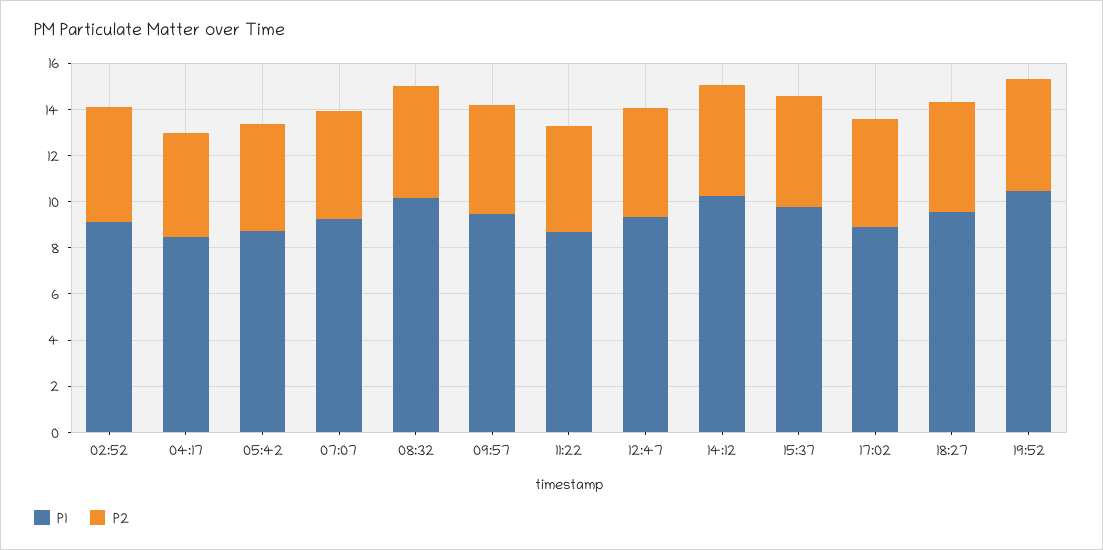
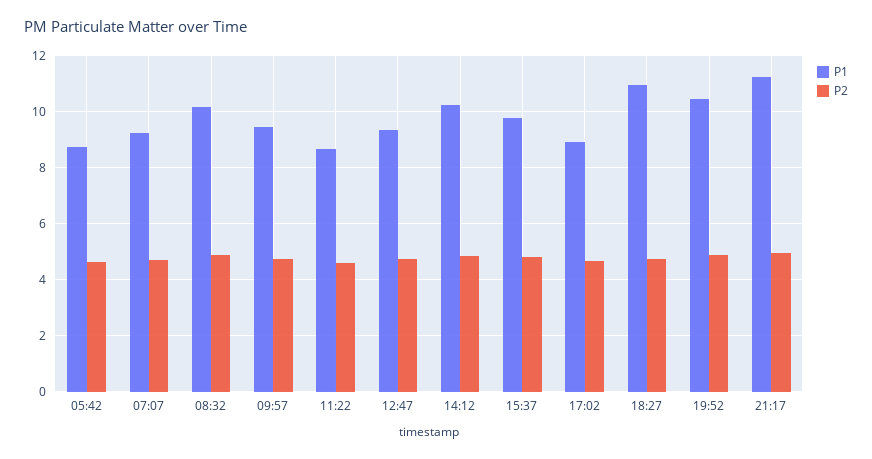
P1, 02:52: 9 -> none
P2, 02:52: 5 -> none
P1, 04:17: 8.5 -> none
P2, 04:17: 4.5 -> none
P1, 18:27: 9.5 -> 11
P1, 21:17: none -> 11.25
P2, 21:17: none -> 5

